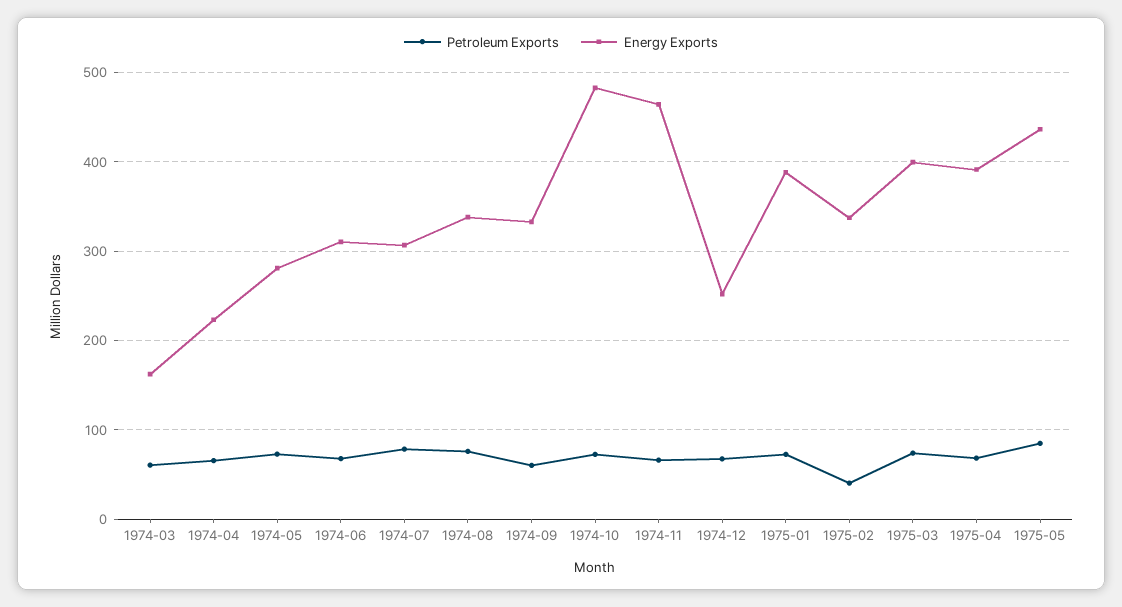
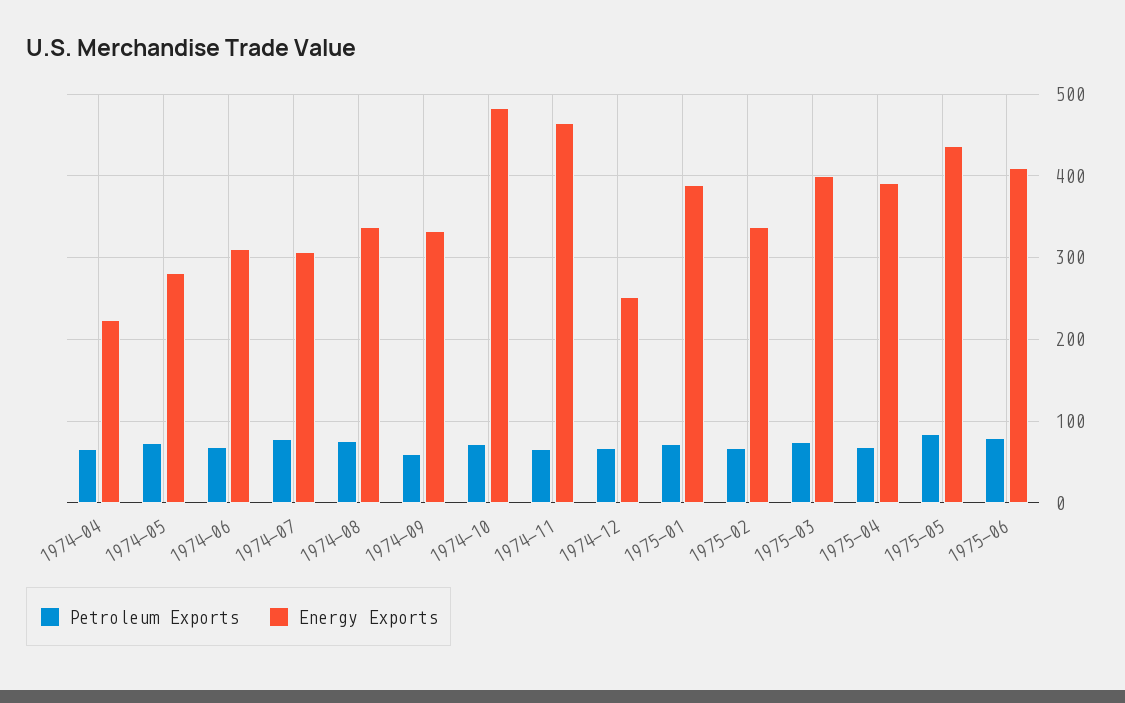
Petroleum Exports, 1974-03: 60 -> none
Energy Exports, 1974-03: 160 -> none
Petroleum Exports, 1975-02: 40 -> 70
Petroleum Exports, 1975-06: none -> 80
Energy Exports, 1975-06: none -> 410

